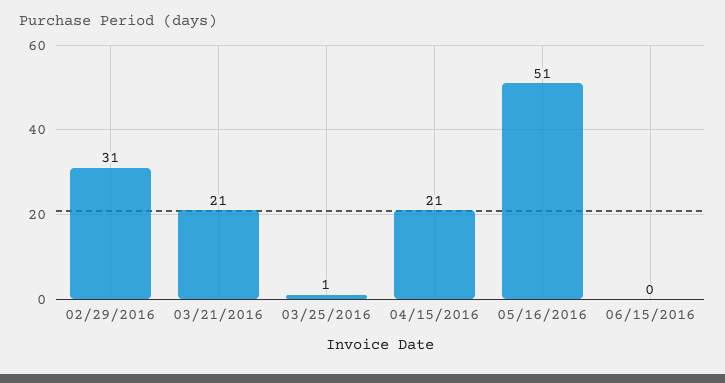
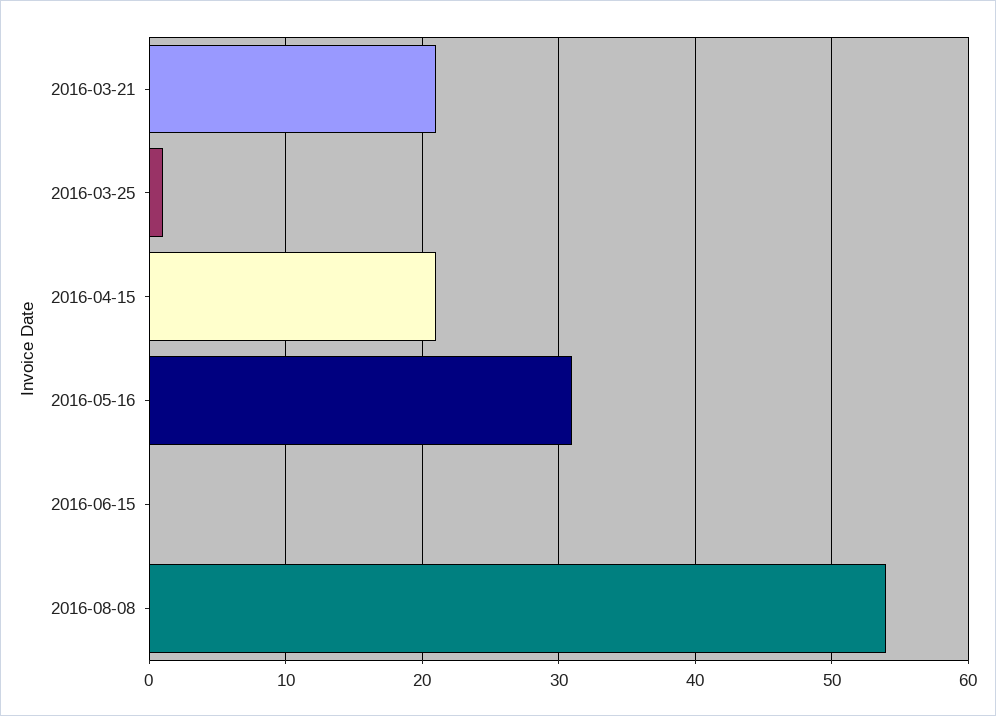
02/29/2016: 31 -> none
05/16/2016: 51 -> 31
2016-08-08: none -> 54

